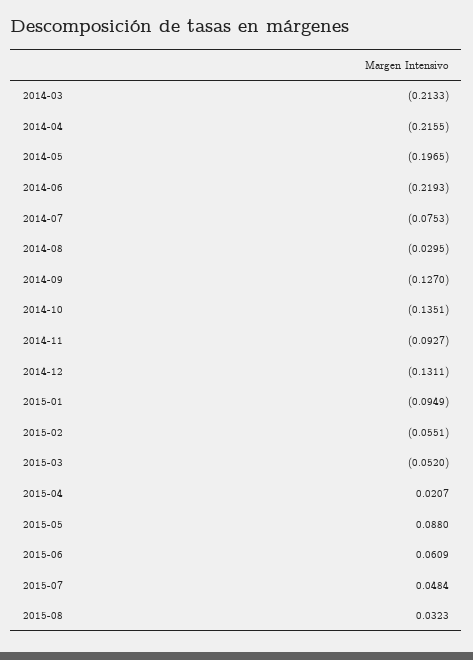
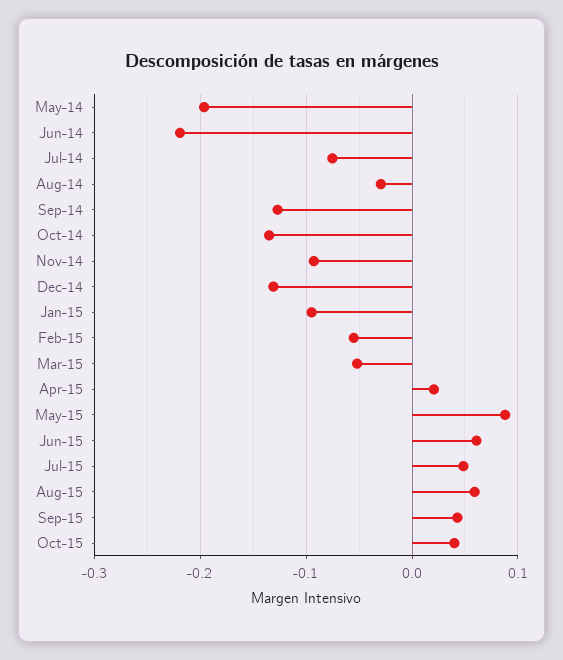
2014-03: -0.2133 -> none
2014-04: -0.2155 -> none
2015-08: 0.0323 -> 0.06
Sep-15: none -> 0.04
Oct-15: none -> 0.04

